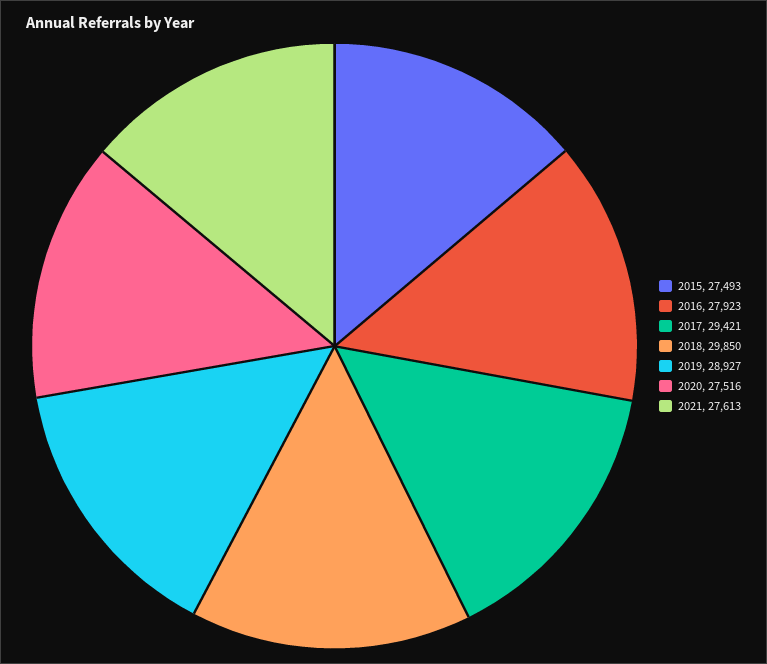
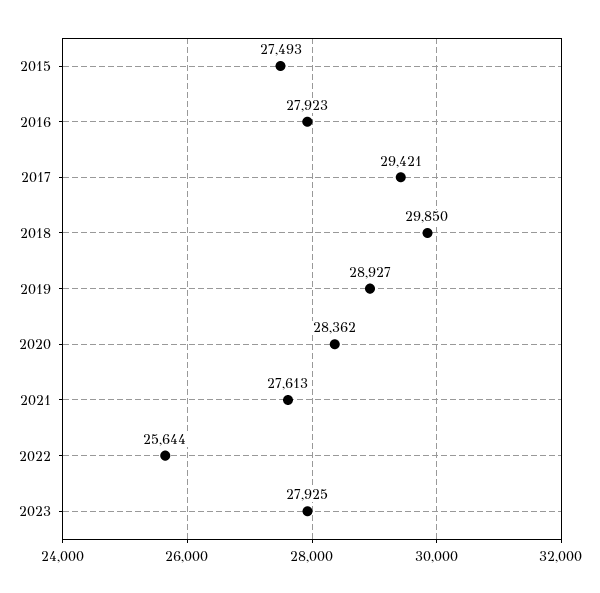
2020: 27516 -> 28362
2022: none -> 25644
2023: none -> 27925

